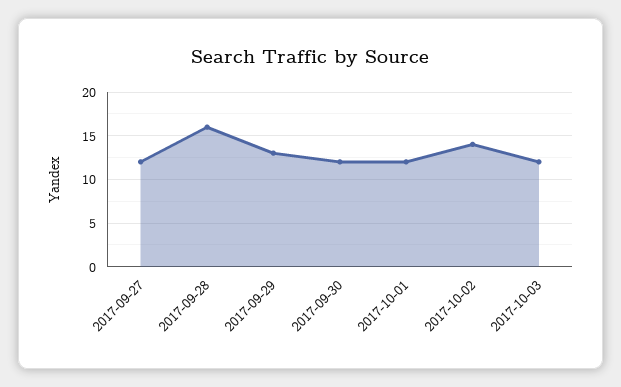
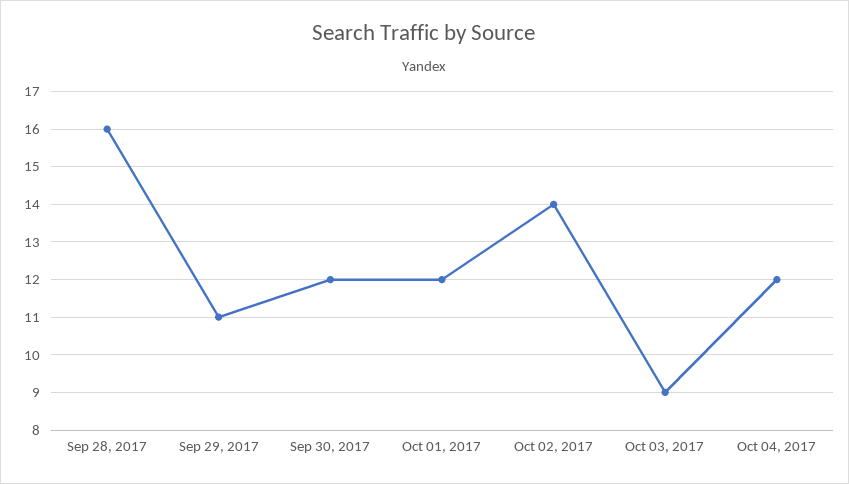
2017-09-27: 12 -> none
2017-09-29: 13 -> 11
2017-10-03: 12 -> 9
Oct 04, 2017: none -> 12

